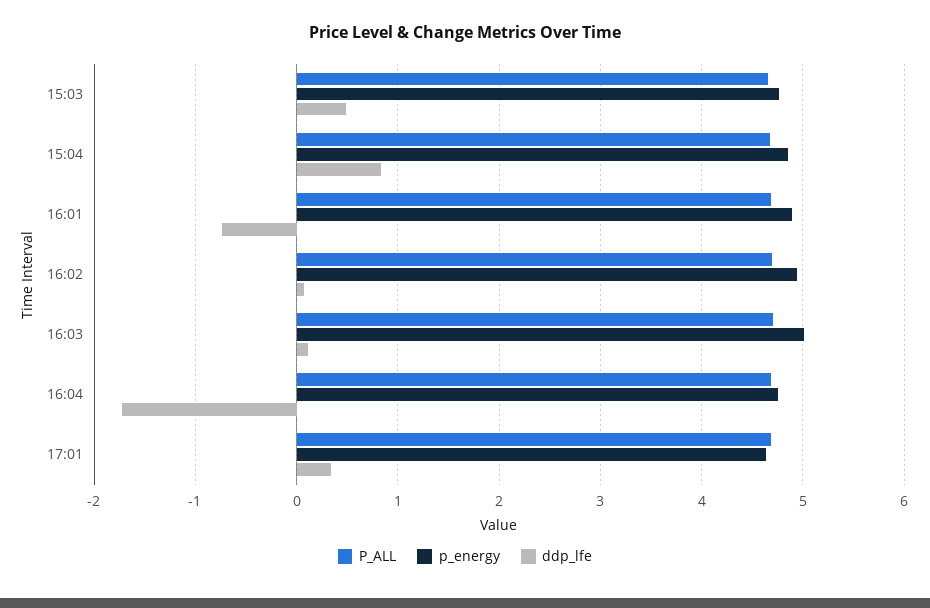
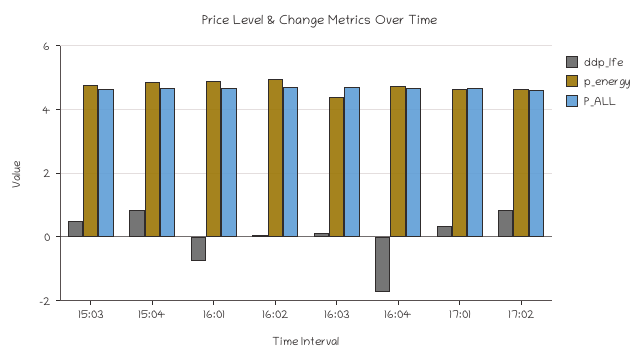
p_energy, 16:03: 5 -> 4.4
ddp_lfe, 17:02: none -> 0.8
p_energy, 17:02: none -> 4.6
P_ALL, 17:02: none -> 4.6

